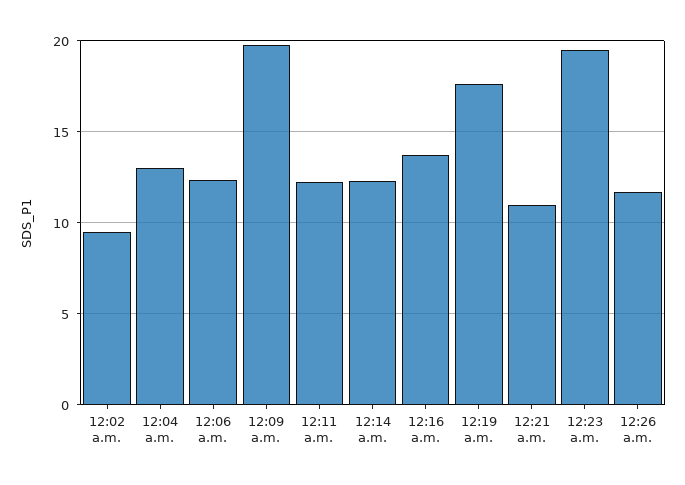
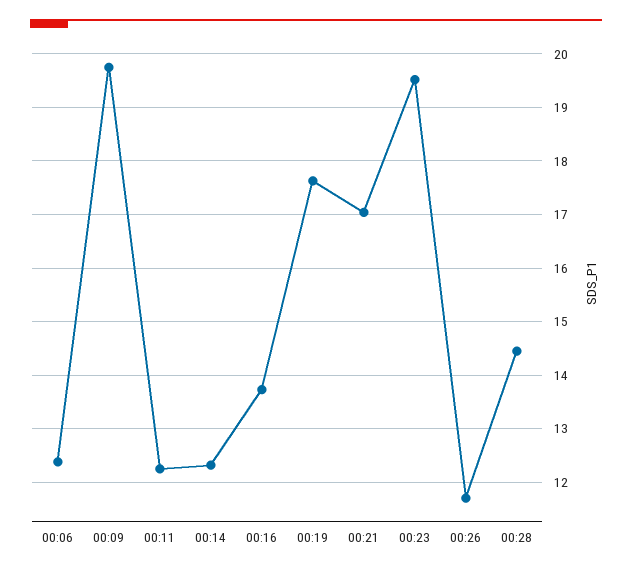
12:02 a.m.: 9.5 -> none
12:04 a.m.: 13 -> none
12:21 a.m.: 11 -> 17
00:28: none -> 14.4

